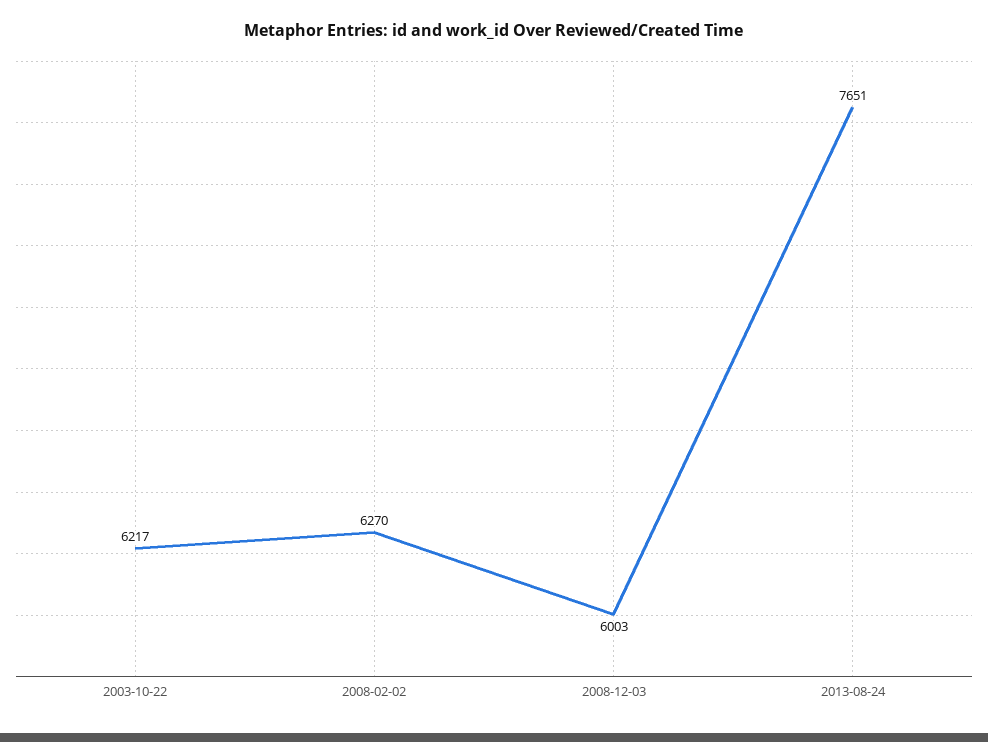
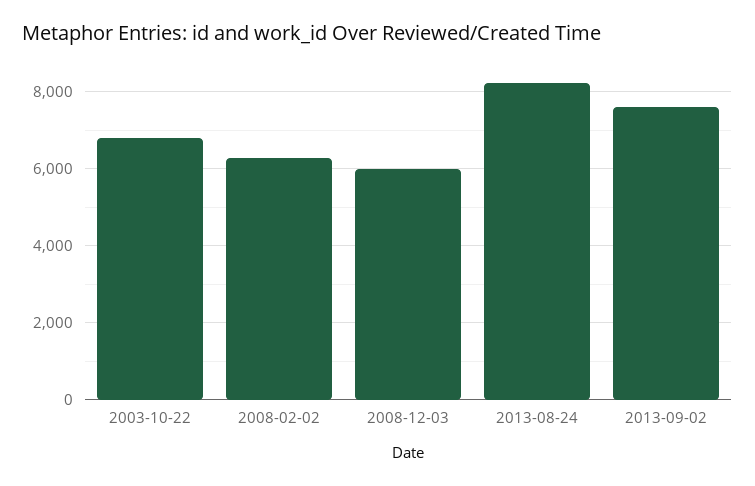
2003-10-22: 6217 -> 6800
2013-08-24: 7651 -> 8200
2013-09-02: none -> 7600

